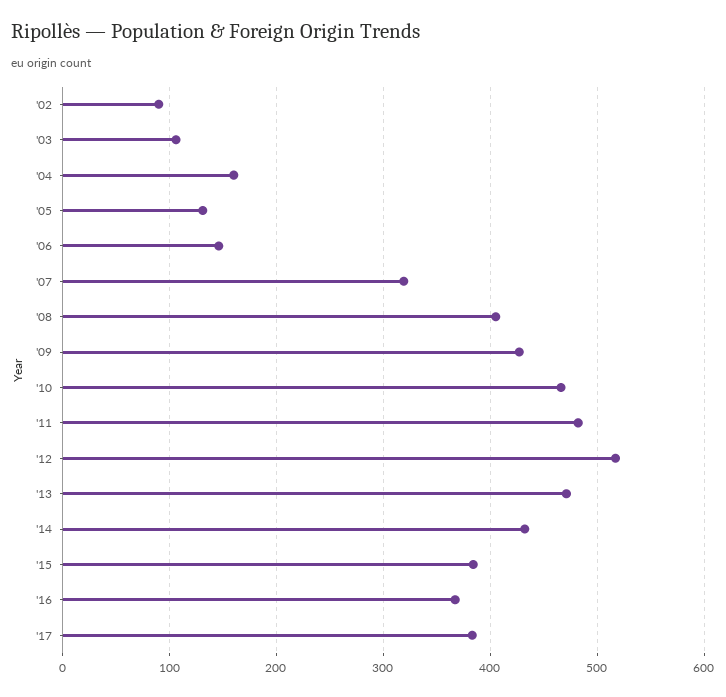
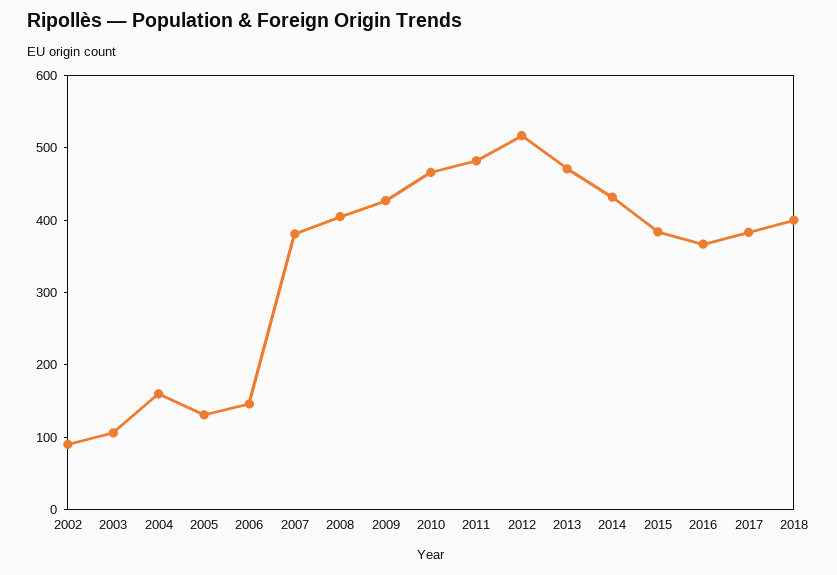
'07: 320 -> 380
2018: none -> 400

